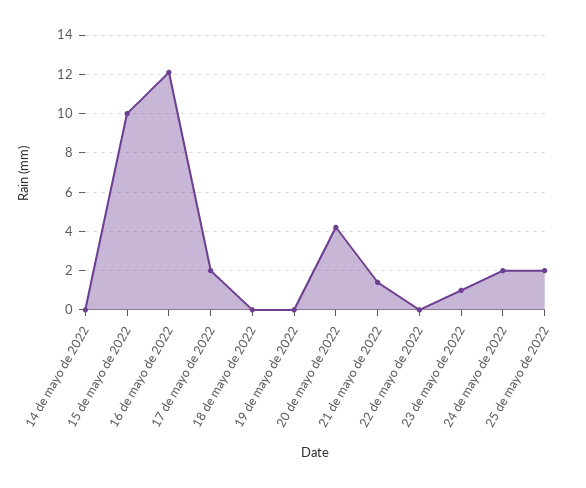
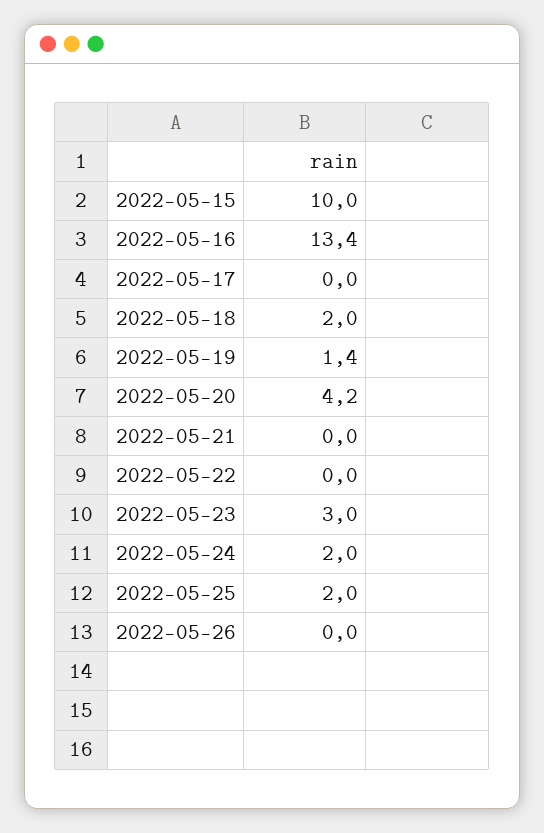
14 de mayo de 2022: 0 -> none
16 de mayo de 2022: 12 -> 13.4
17 de mayo de 2022: 2 -> 0
18 de mayo de 2022: 0 -> 2
19 de mayo de 2022: 0 -> 1.4
21 de mayo de 2022: 1.5 -> 0
23 de mayo de 2022: 1 -> 3
2022-05-26: none -> 0

